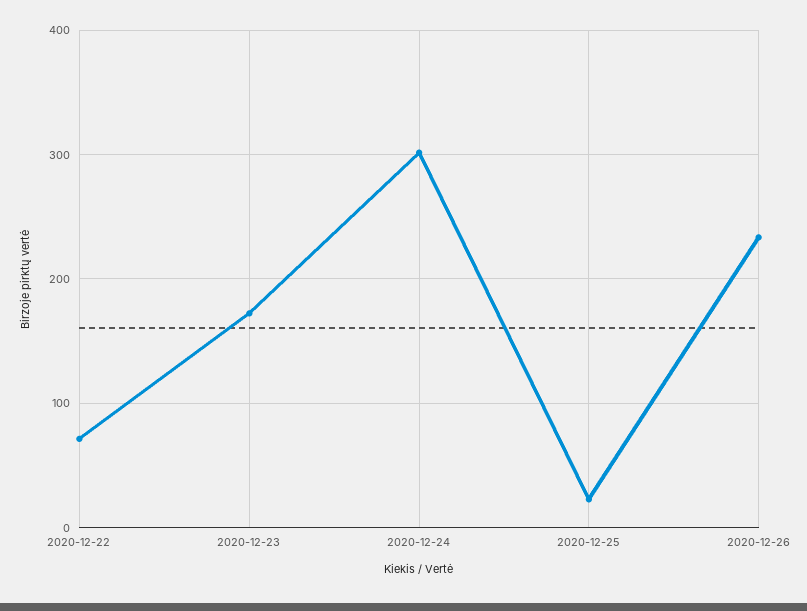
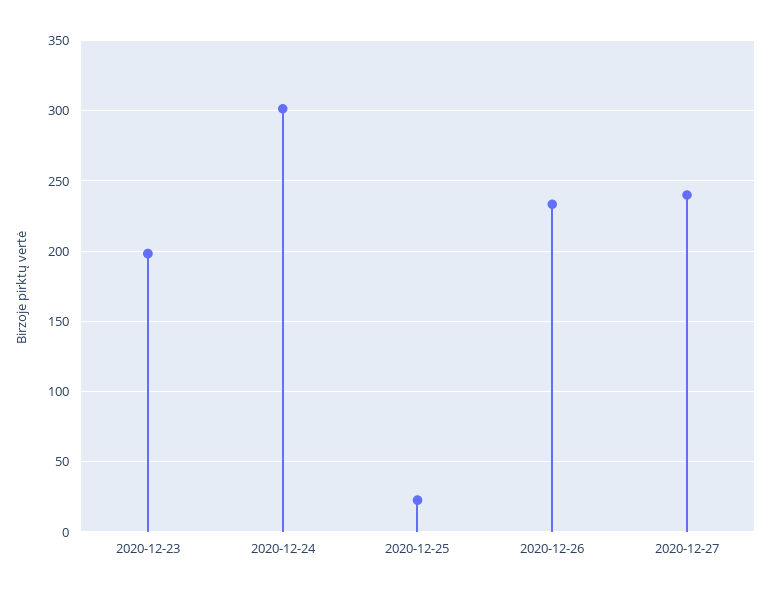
2020-12-22: 70 -> none
2020-12-23: 170 -> 200
2020-12-27: none -> 240

